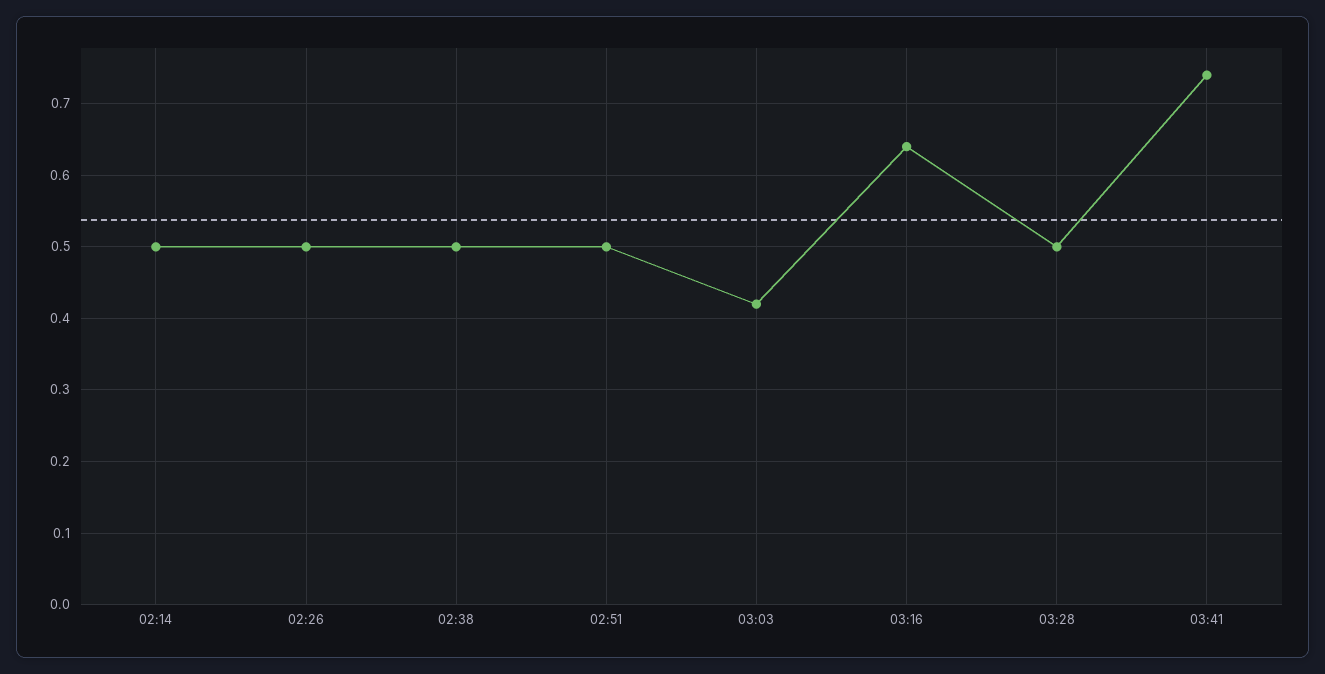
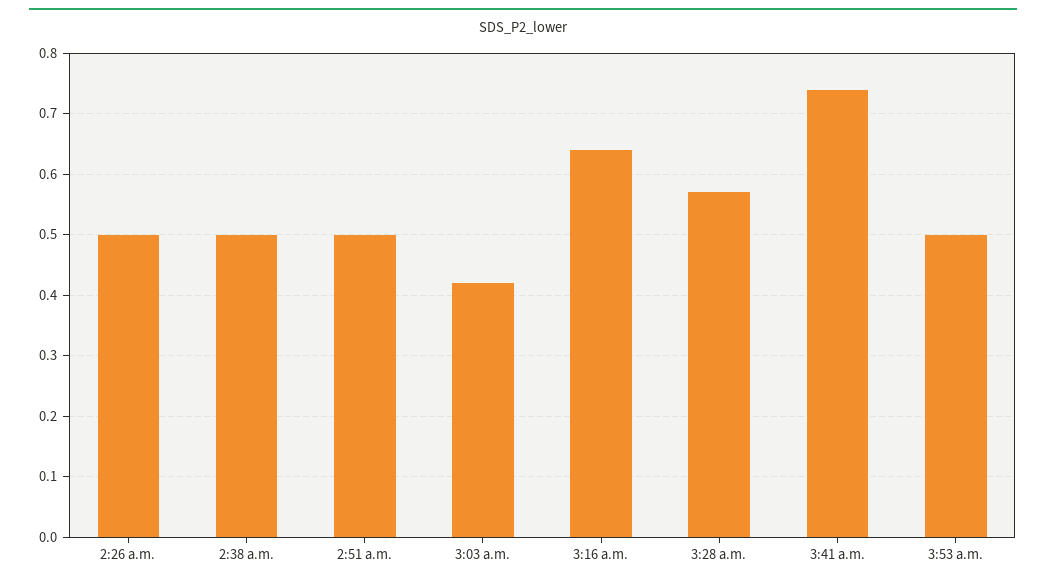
02:14: 0.5 -> none
03:28: 0.5 -> 0.57
3:53 a.m.: none -> 0.5

